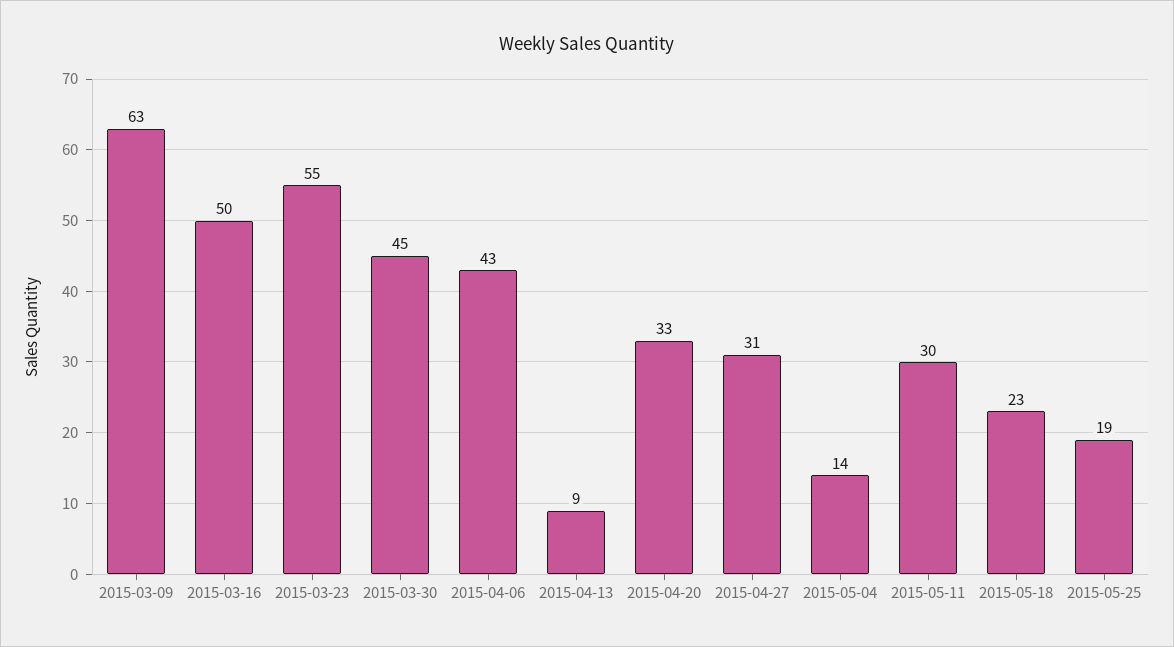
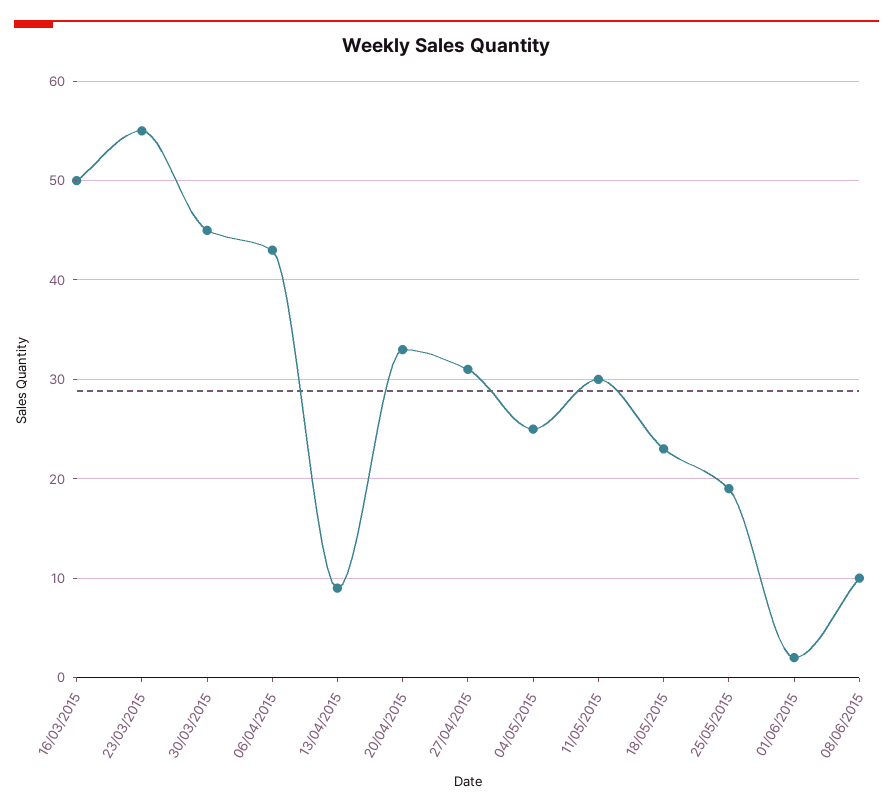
2015-03-09: 63 -> none
2015-05-04: 14 -> 25
01/06/2015: none -> 2
08/06/2015: none -> 10

